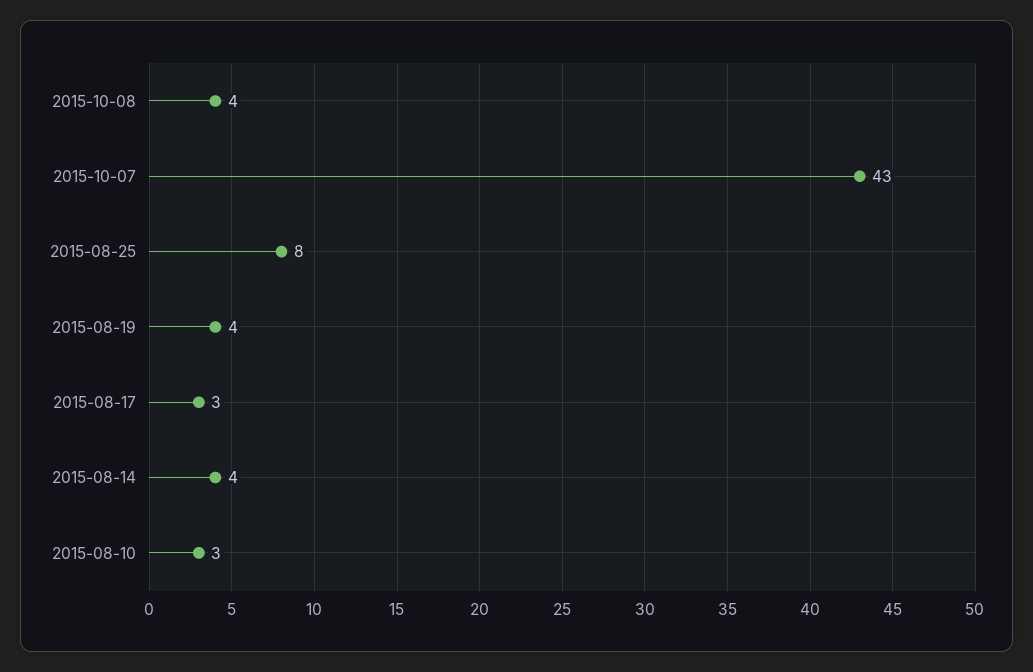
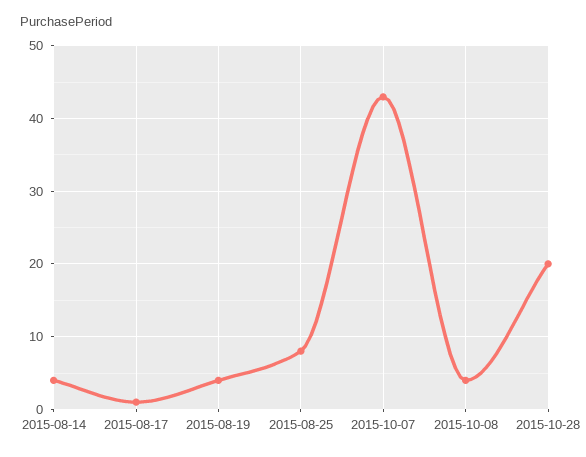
2015-08-17: 3 -> 1
2015-08-10: 3 -> none
2015-10-28: none -> 20

